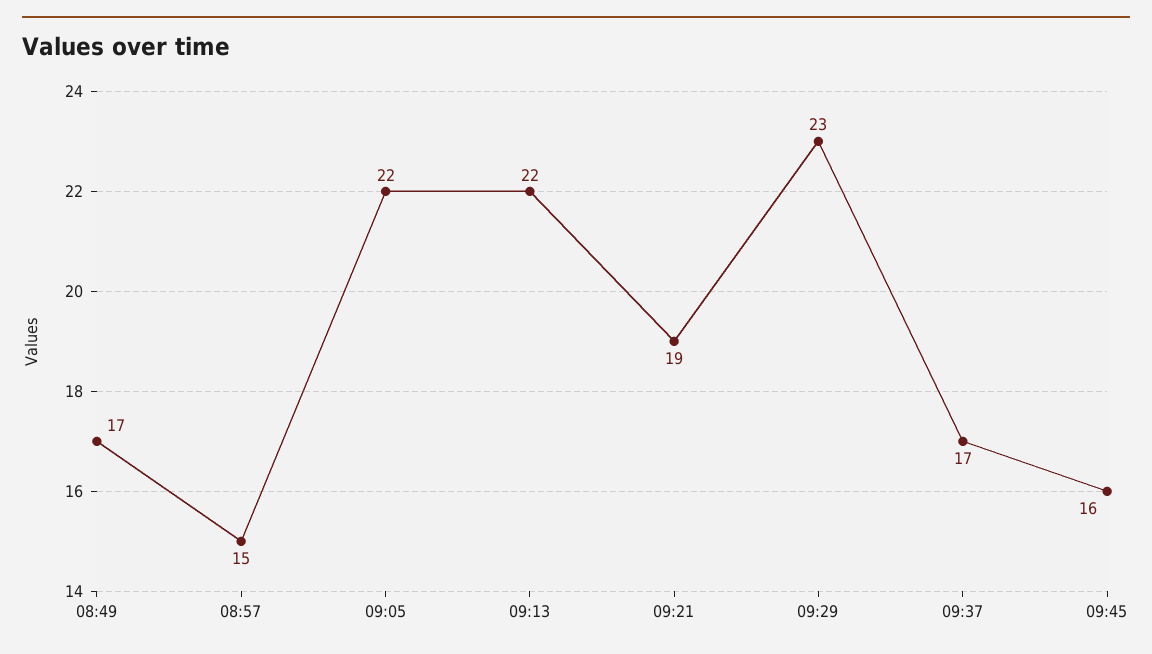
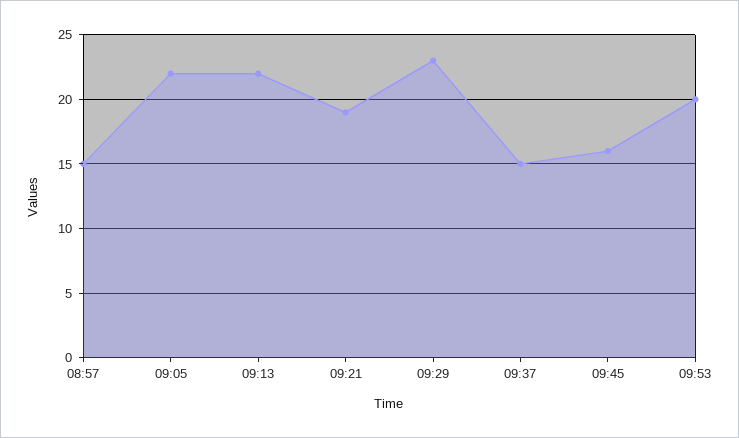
08:49: 17 -> none
09:37: 17 -> 15
09:53: none -> 20

